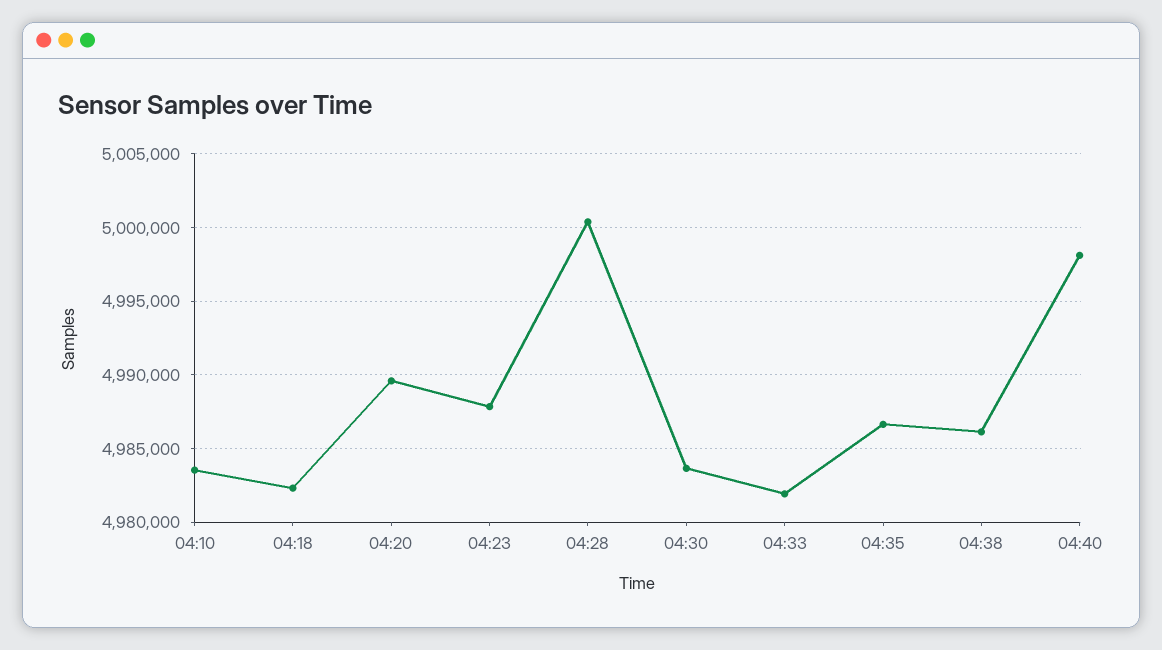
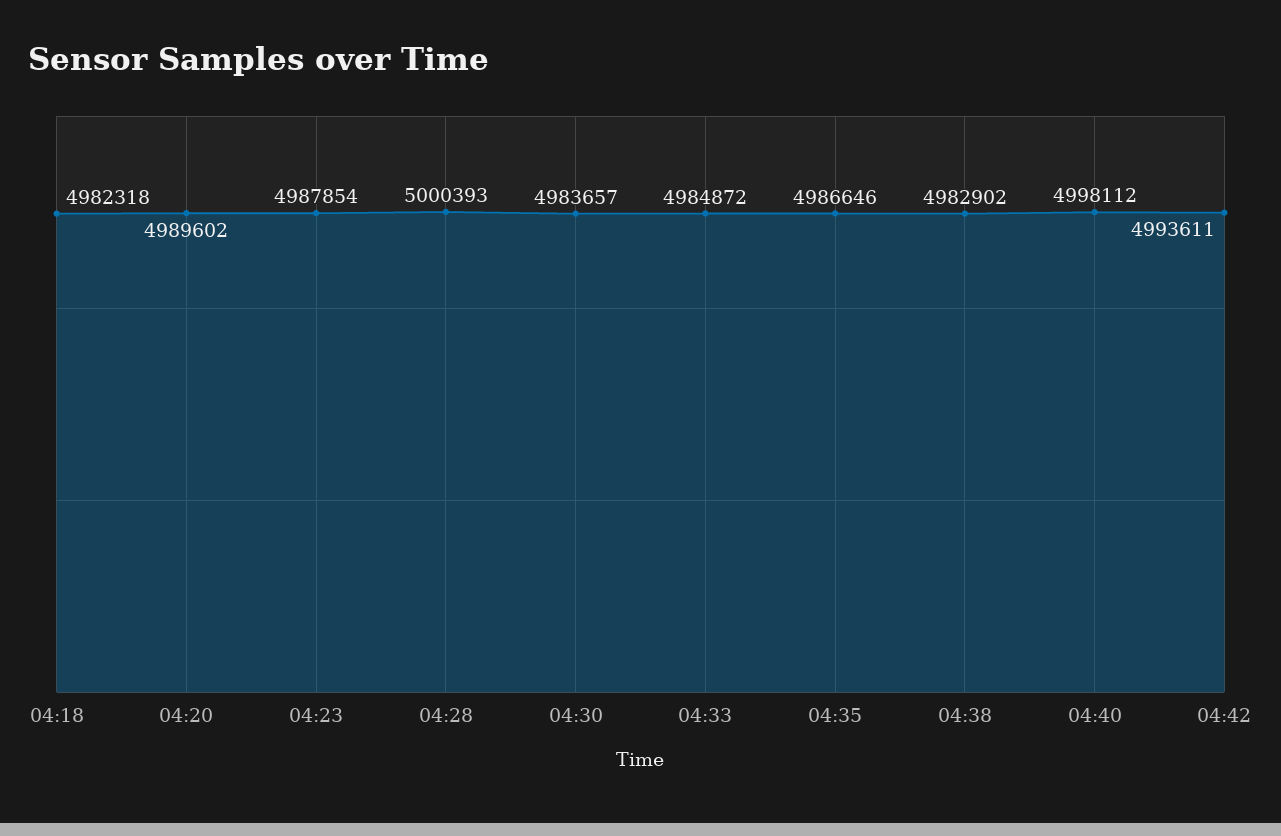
04:10: 4983500 -> none
04:33: 4982000 -> 4984872
04:38: 4986000 -> 4982902
04:42: none -> 4993611

